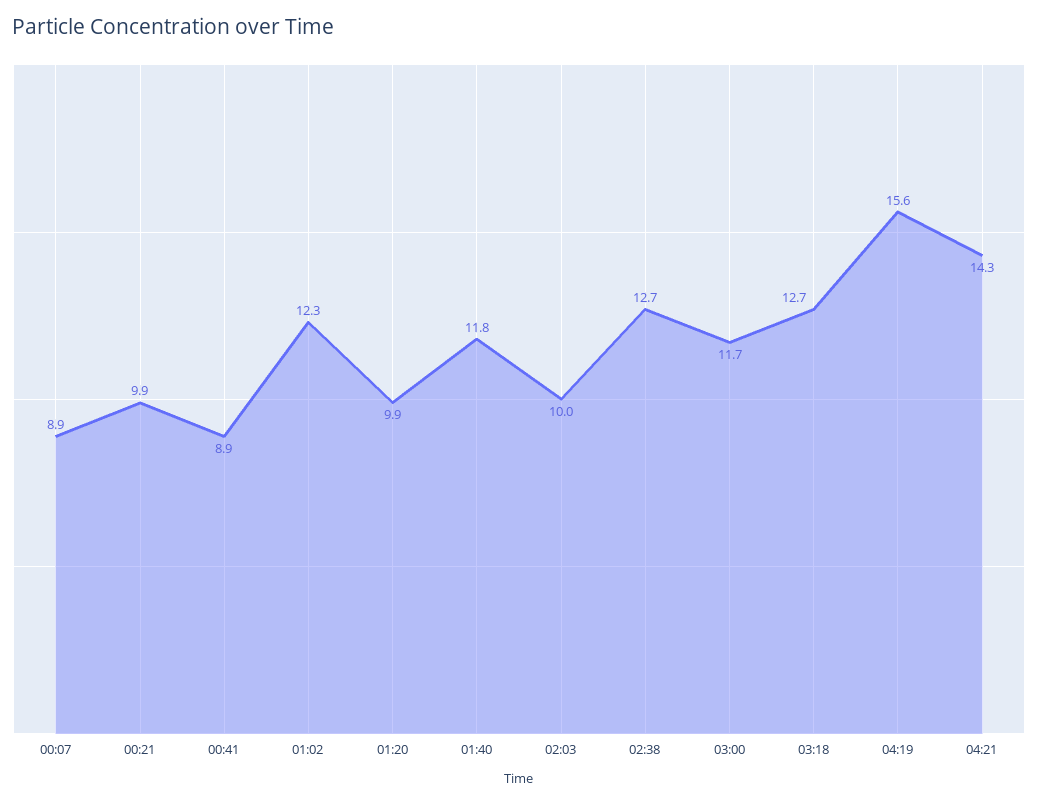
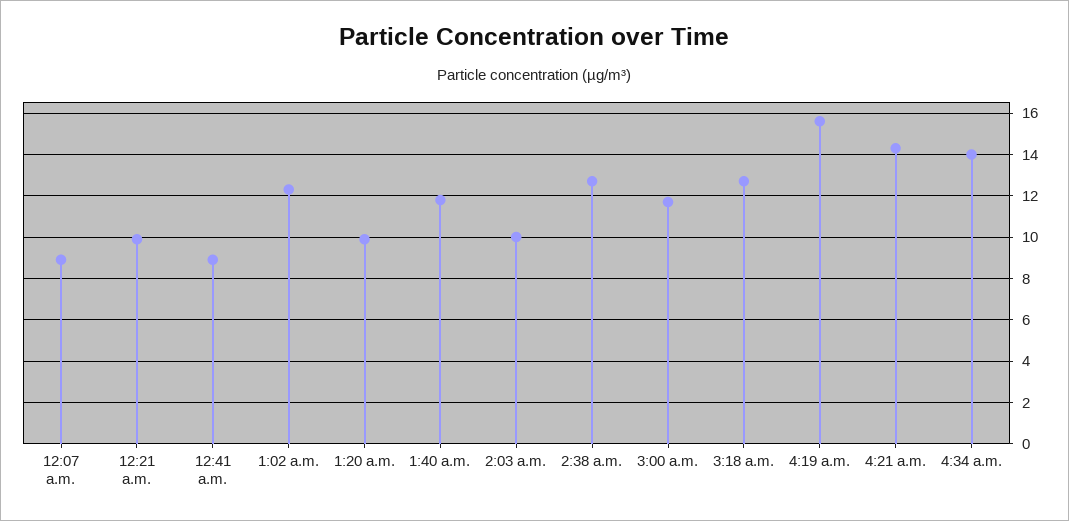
4:34 a.m.: none -> 14

